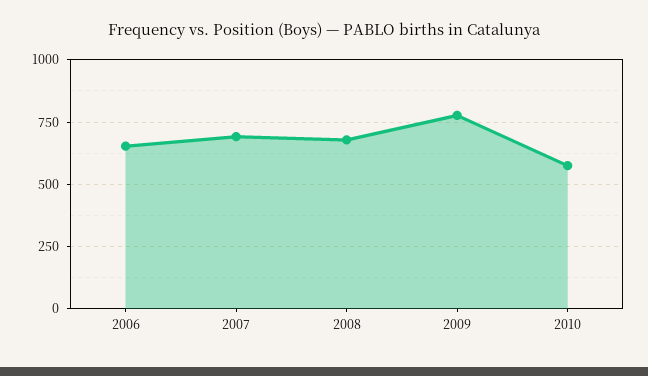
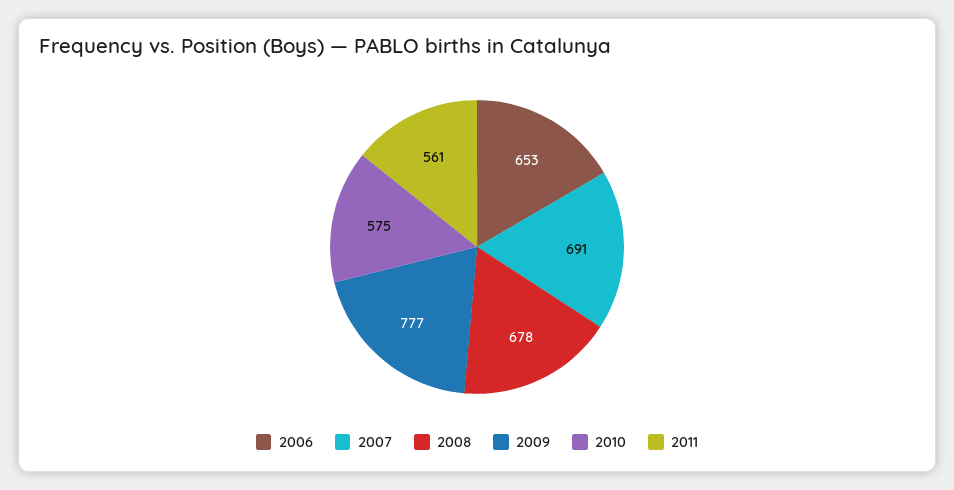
2011: none -> 561

